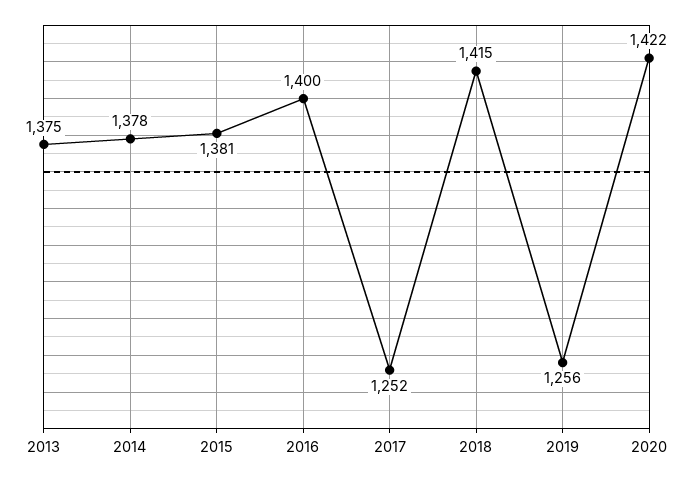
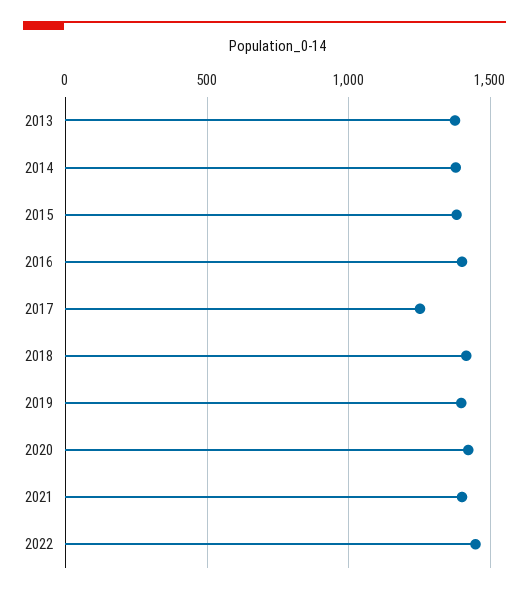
2019: 1256 -> 1400
2021: none -> 1400
2022: none -> 1450

